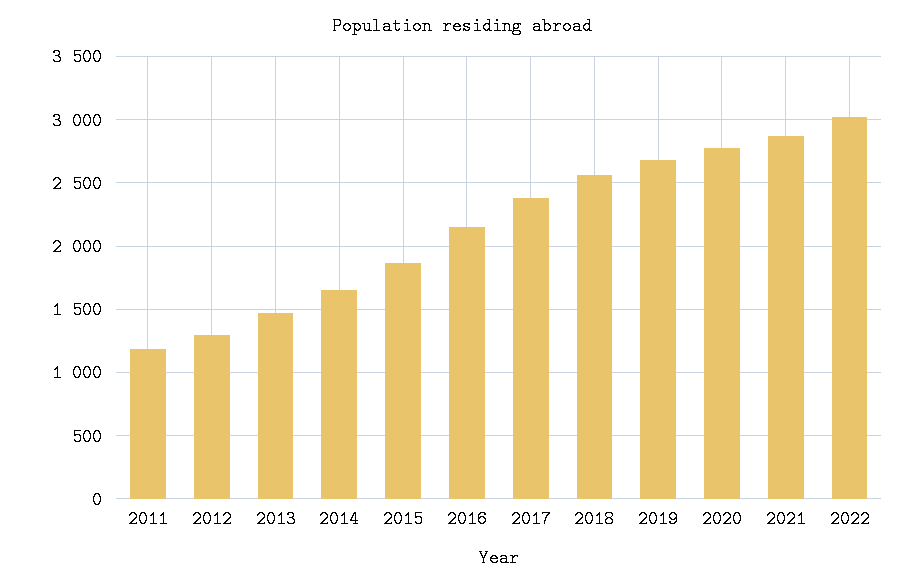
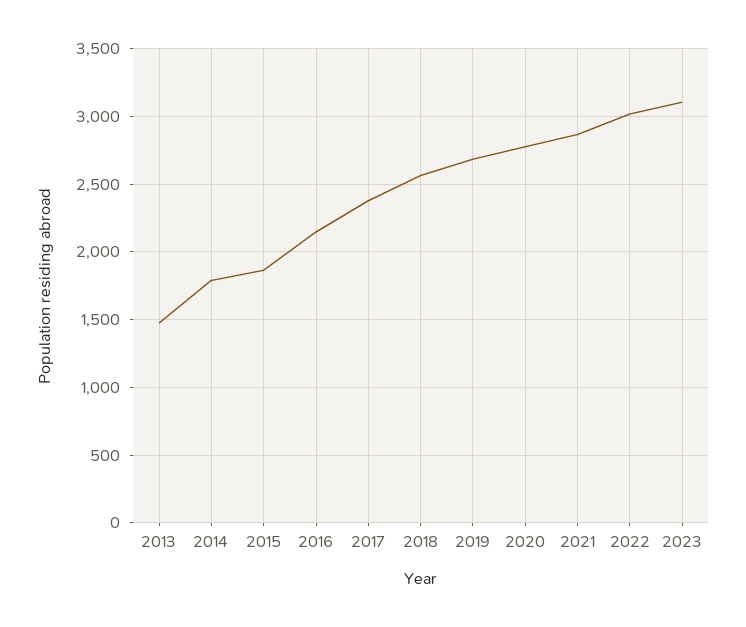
2011: 1200 -> none
2012: 1300 -> none
2014: 1650 -> 1800
2023: none -> 3100

